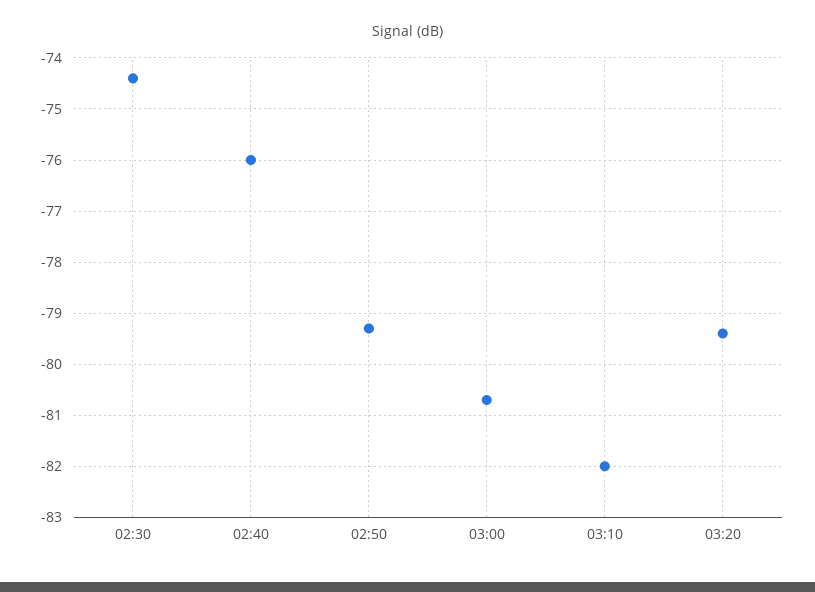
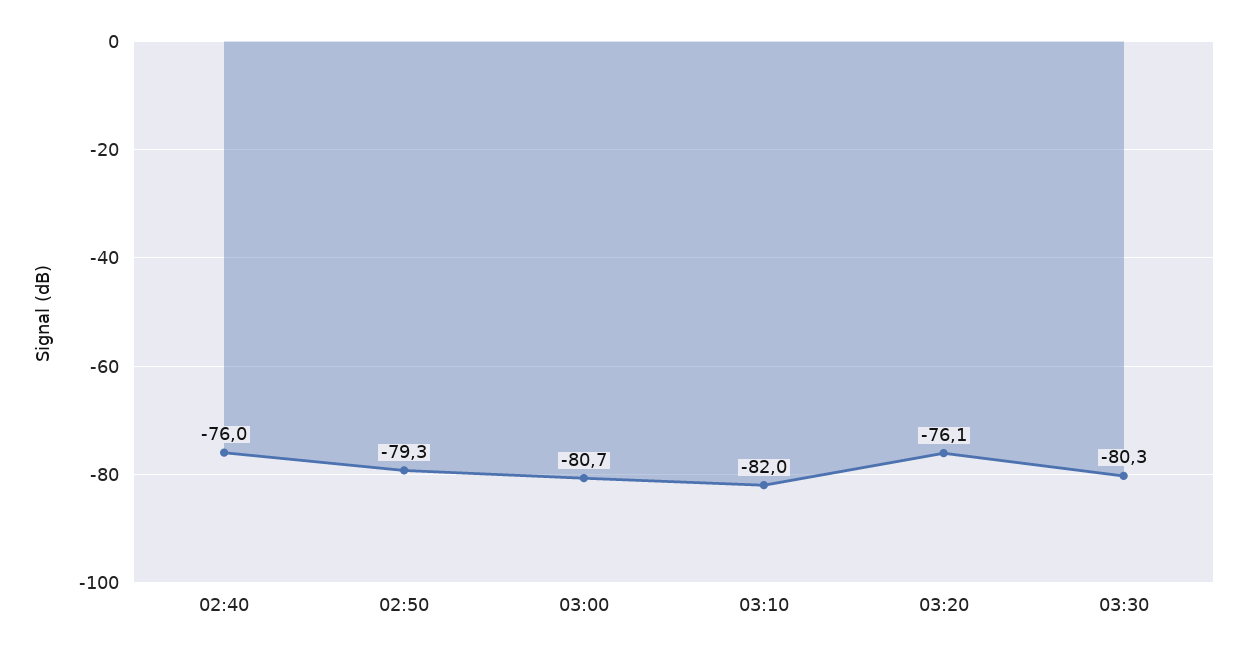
02:30: -74.5 -> none
03:20: -79.5 -> -76.1
03:30: none -> -80.3

